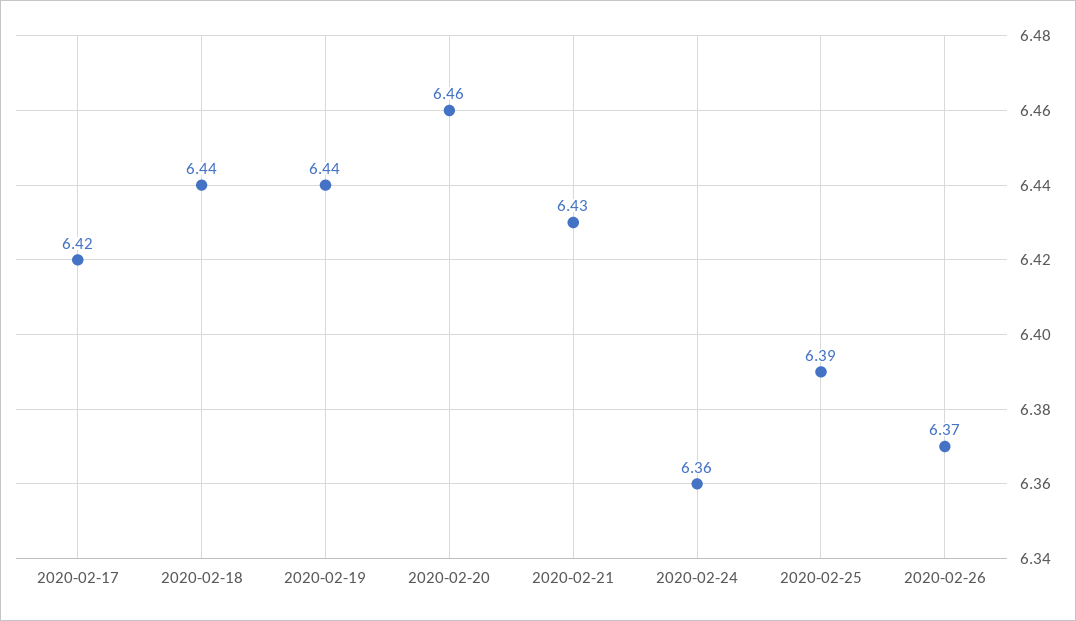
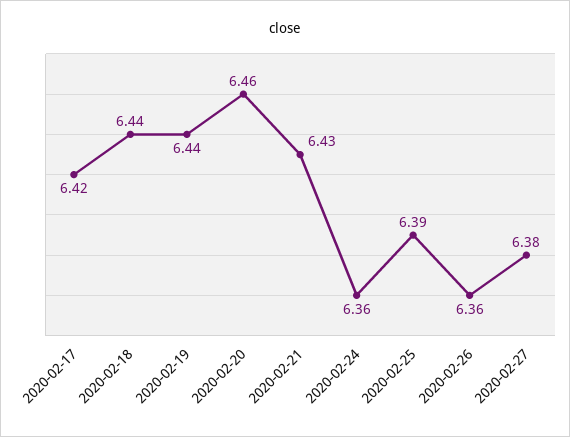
2020-02-26: 6.37 -> 6.36
2020-02-27: none -> 6.38

